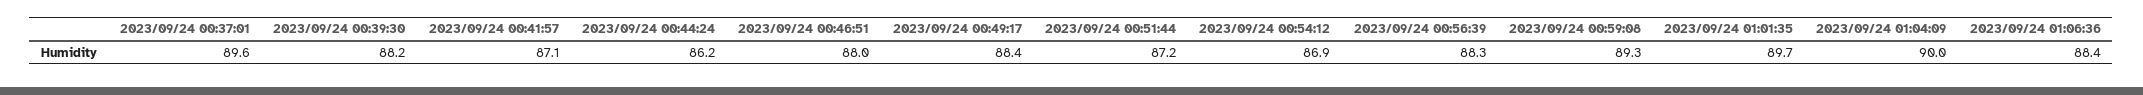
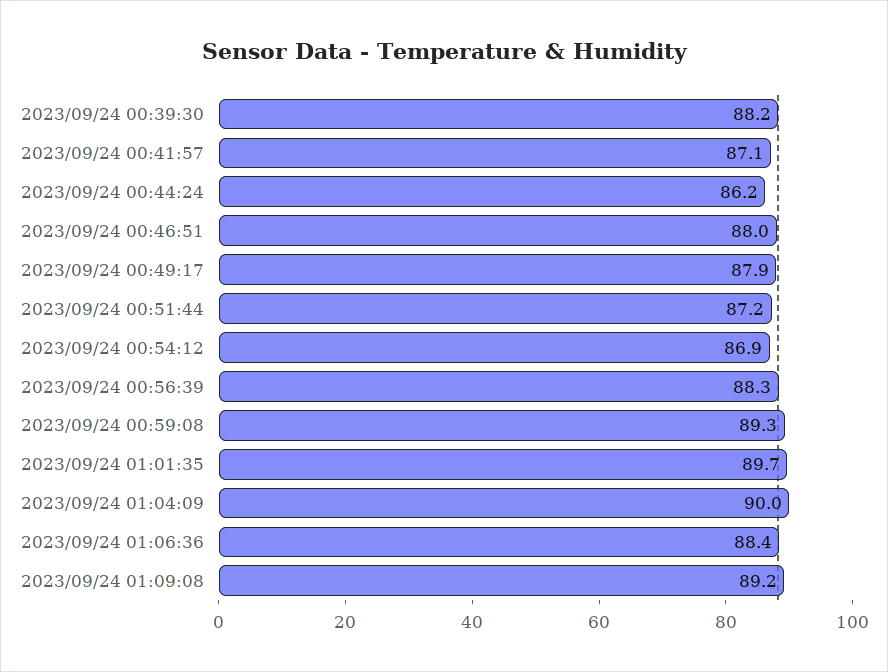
2023/09/24 00:37:01: 89.6 -> none
2023/09/24 00:49:17: 88.4 -> 87.9
2023/09/24 01:09:08: none -> 89.2

